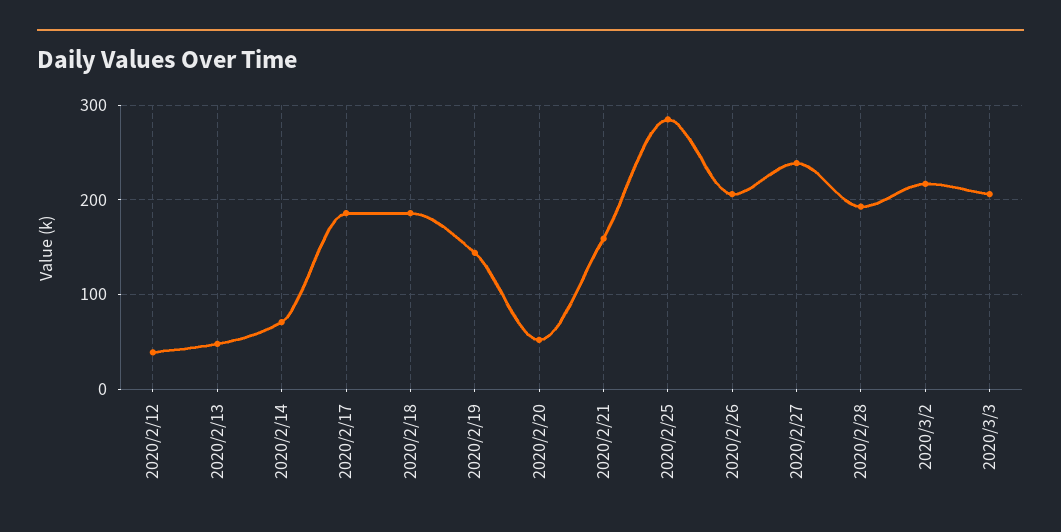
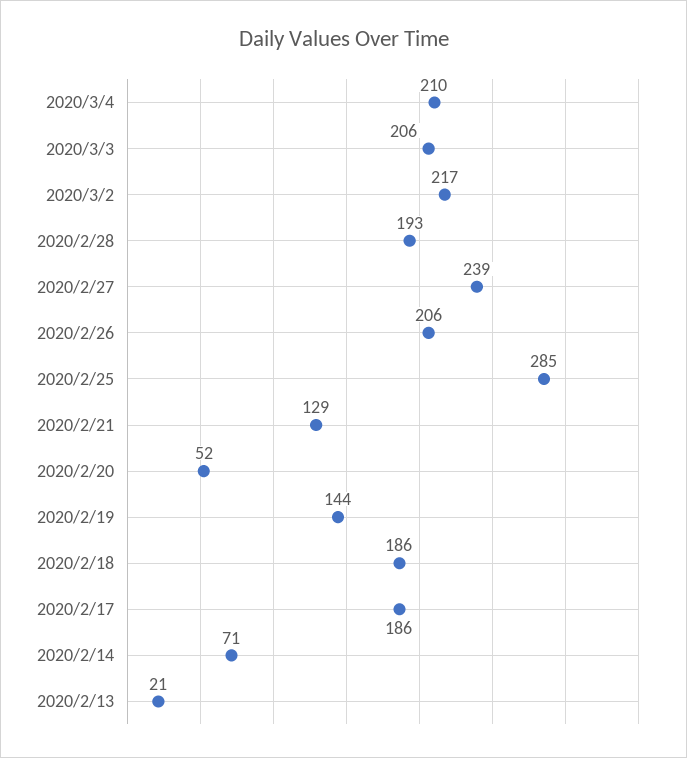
2020/2/12: 40 -> none
2020/2/13: 50 -> 21
2020/2/21: 160 -> 129
2020/3/4: none -> 210

